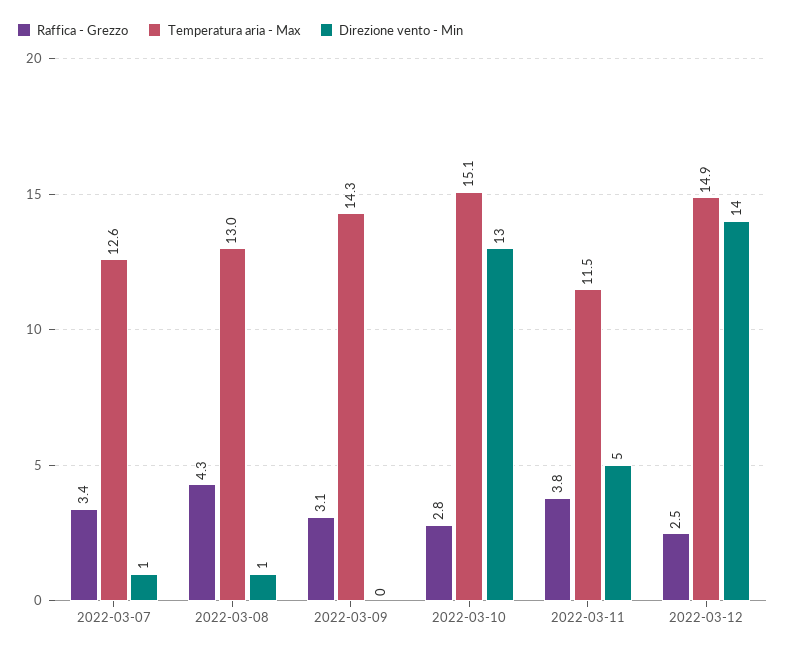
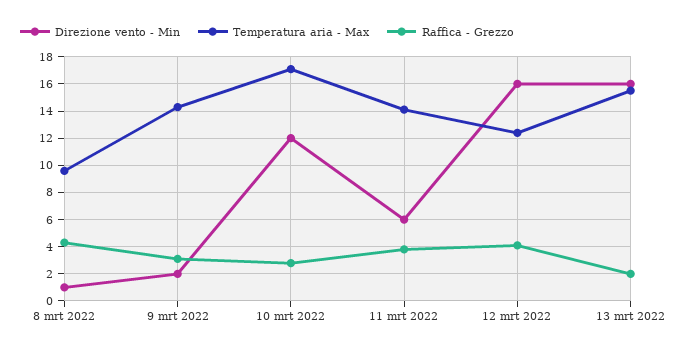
Raffica - Grezzo, 2022-03-07: 3.4 -> none
Temperatura aria - Max, 2022-03-07: 12.6 -> none
Direzione vento - Min, 2022-03-07: 1 -> none
Temperatura aria - Max, 2022-03-08: 13 -> 9.5
Direzione vento - Min, 2022-03-09: 0 -> 2
Temperatura aria - Max, 2022-03-10: 15.1 -> 17
Direzione vento - Min, 2022-03-10: 13 -> 12
Temperatura aria - Max, 2022-03-11: 11.5 -> 14
Direzione vento - Min, 2022-03-11: 5 -> 6
Raffica - Grezzo, 2022-03-12: 2.5 -> 4
Temperatura aria - Max, 2022-03-12: 14.9 -> 12.5
Direzione vento - Min, 2022-03-12: 14 -> 16
Direzione vento - Min, 13 mrt 2022: none -> 16
Temperatura aria - Max, 13 mrt 2022: none -> 15.5
Raffica - Grezzo, 13 mrt 2022: none -> 2

